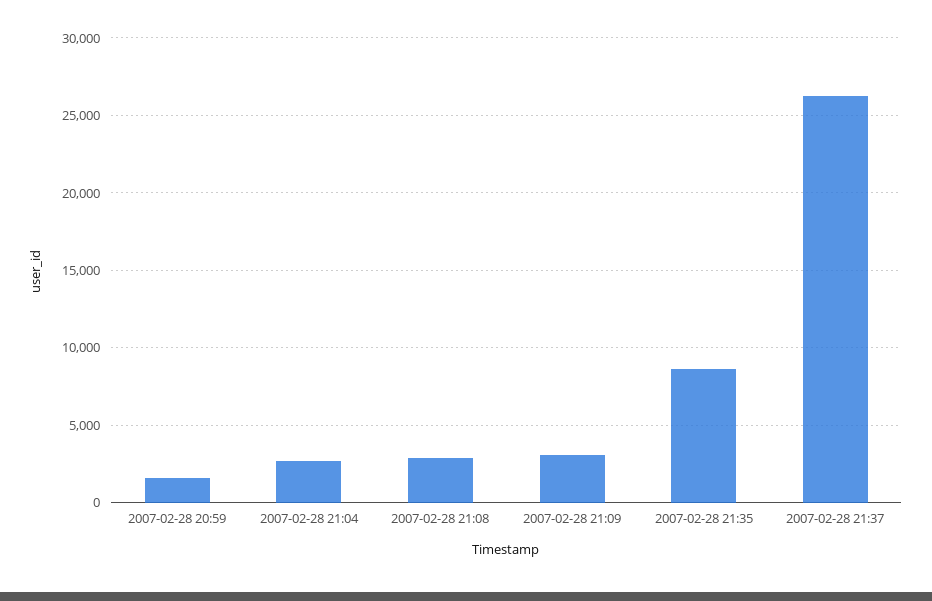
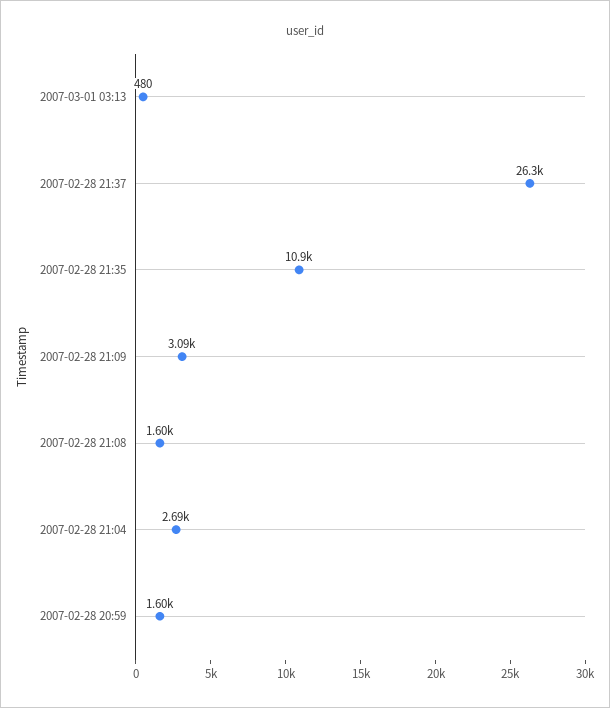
2007-02-28 21:08: 3000 -> 1600
2007-02-28 21:35: 8500 -> 10900
2007-03-01 03:13: none -> 480

